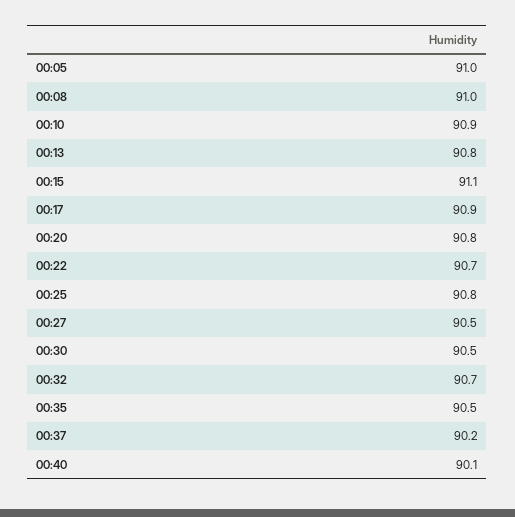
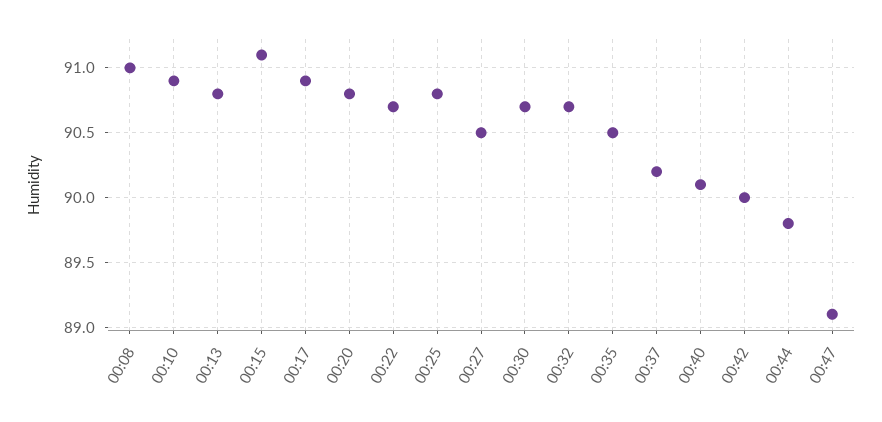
00:05: 91 -> none
00:30: 90.5 -> 90.7
00:42: none -> 90
00:44: none -> 89.8
00:47: none -> 89.1

